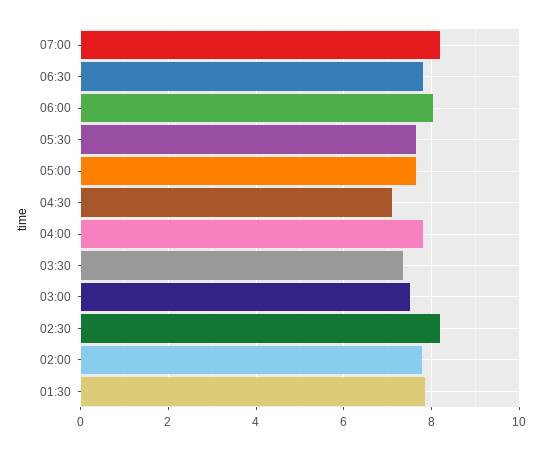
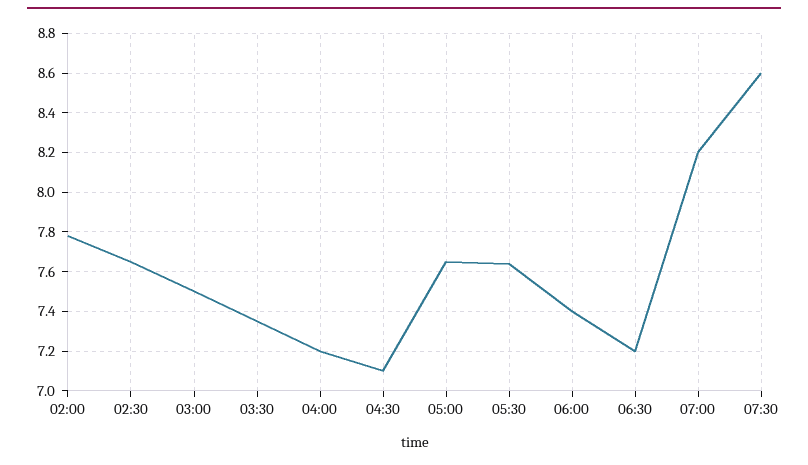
06:30: 7.8 -> 7.2
06:00: 8 -> 7.4
04:00: 7.8 -> 7.2
02:30: 8.2 -> 7.65
01:30: 7.8 -> none
07:30: none -> 8.6

